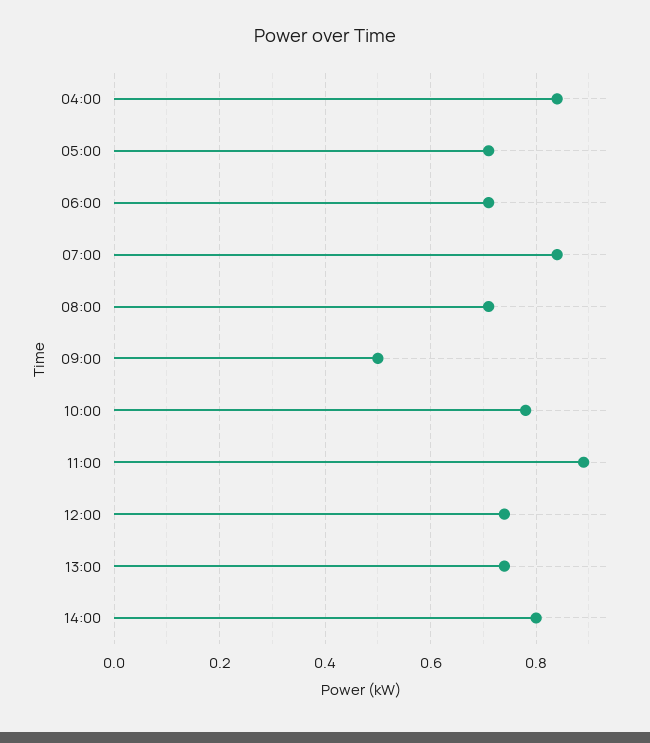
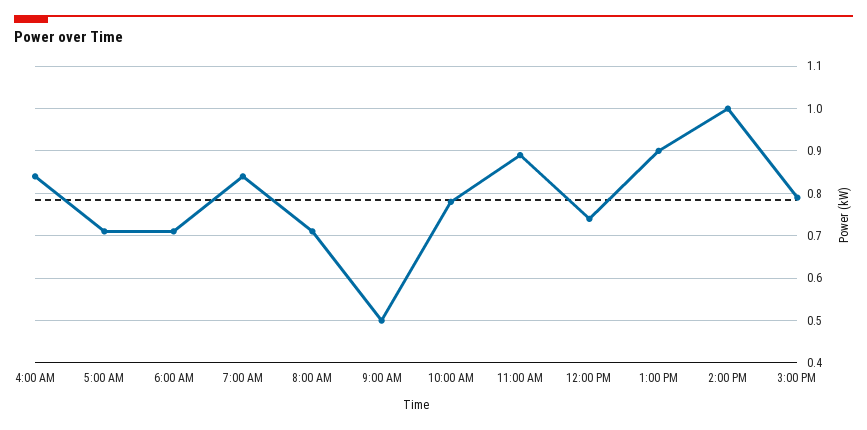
13:00: 0.75 -> 0.9
14:00: 0.8 -> 1
3:00 PM: none -> 0.8

